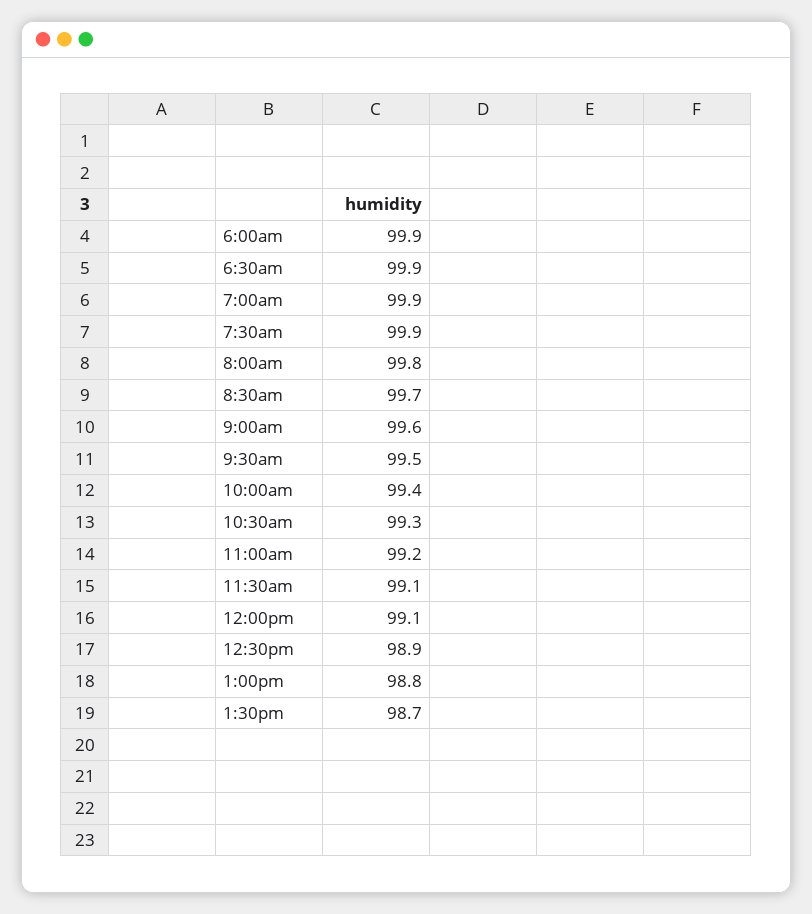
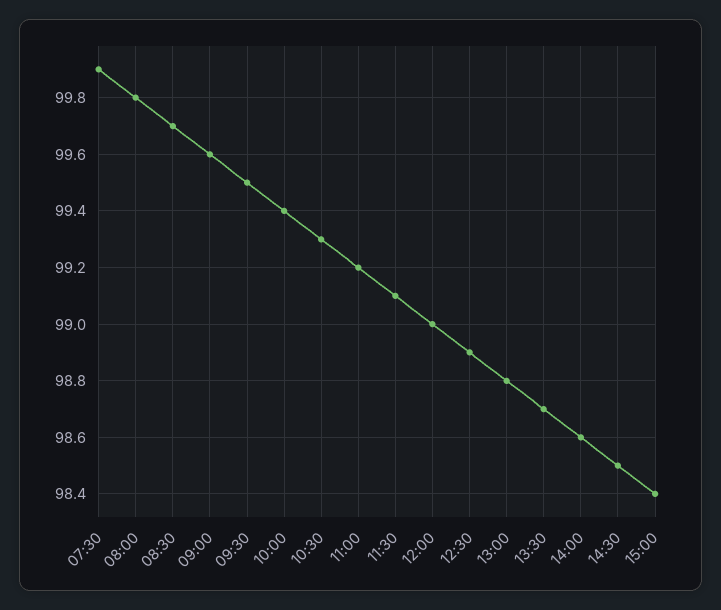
6:00am: 99.9 -> none
6:30am: 99.9 -> none
7:00am: 99.9 -> none
12:00pm: 99.1 -> 99
14:00: none -> 98.6
14:30: none -> 98.5
15:00: none -> 98.4

